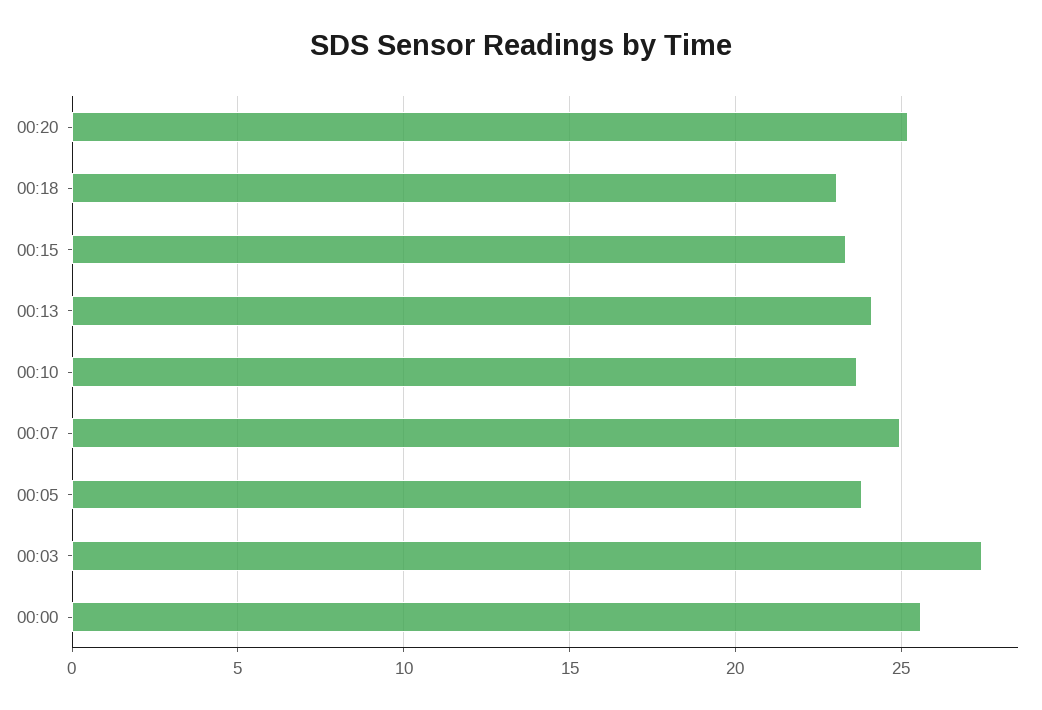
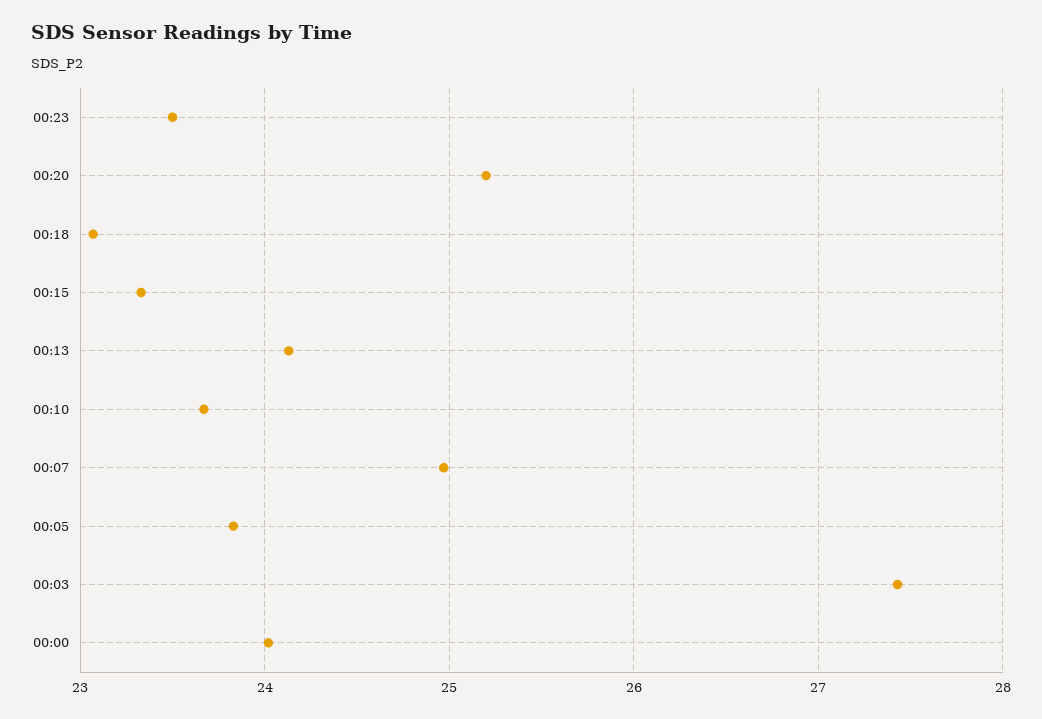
00:00: 25.5 -> 24
00:23: none -> 23.5

